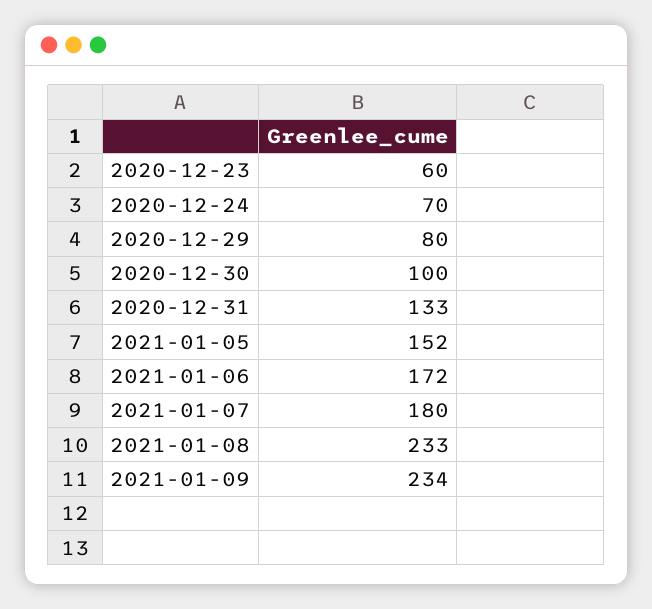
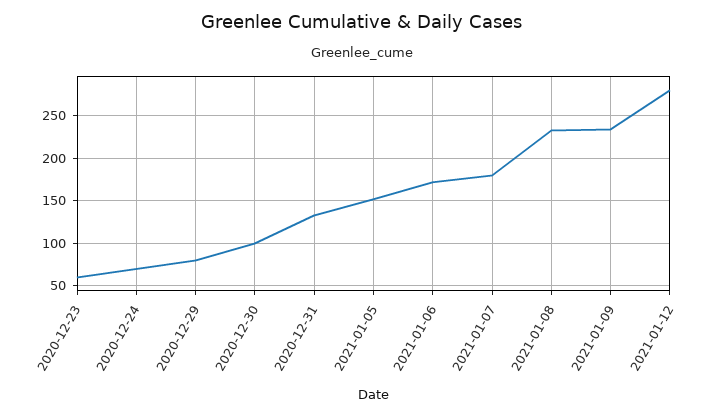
2021-01-12: none -> 280

